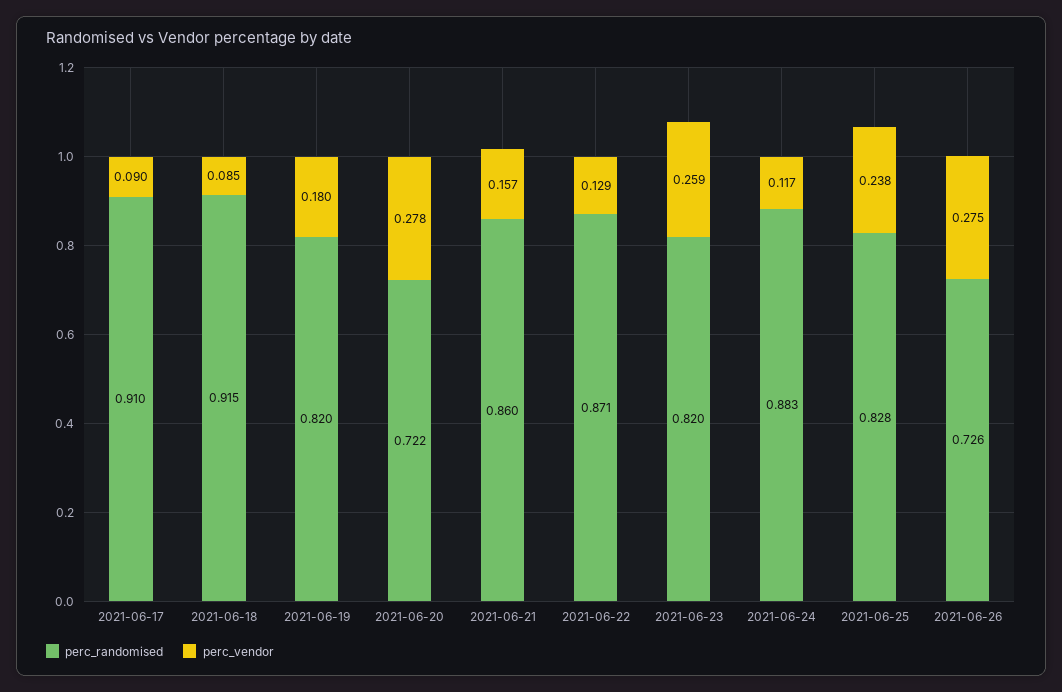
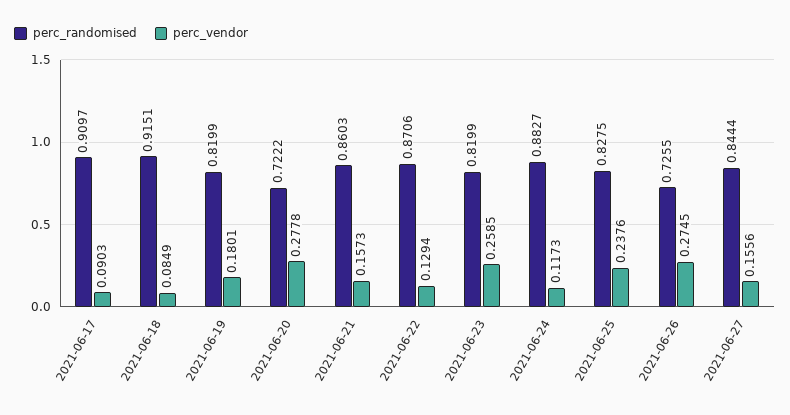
perc_randomised, 2021-06-27: none -> 0.8444
perc_vendor, 2021-06-27: none -> 0.1556

